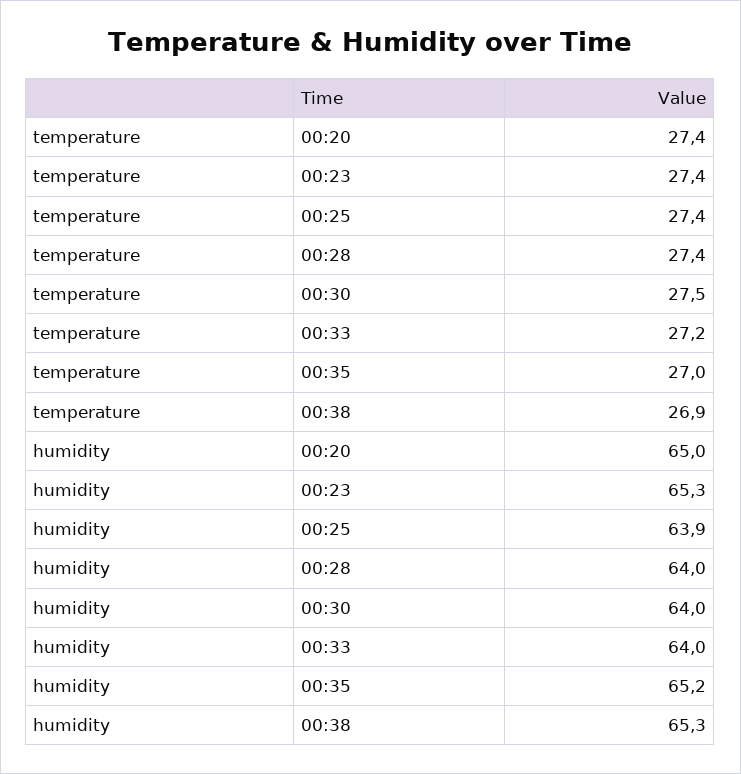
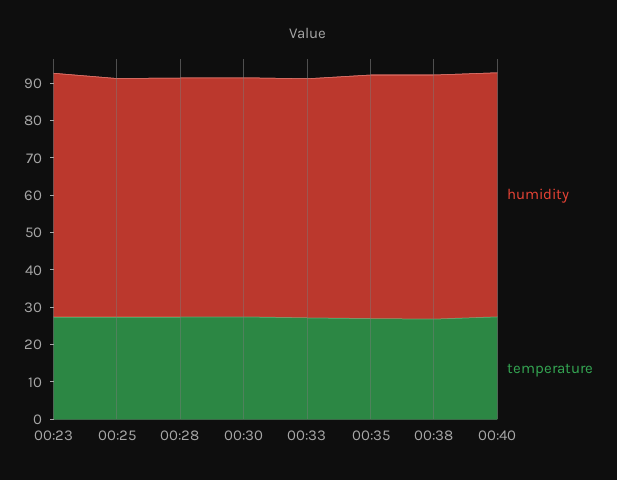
temperature, 00:20: 27.4 -> none
humidity, 00:20: 65 -> none
humidity, 00:40: none -> 65
temperature, 00:40: none -> 27.5

